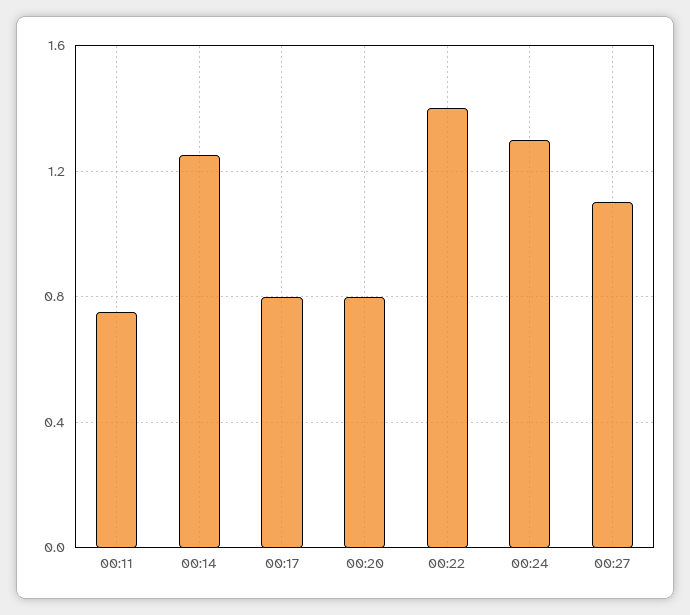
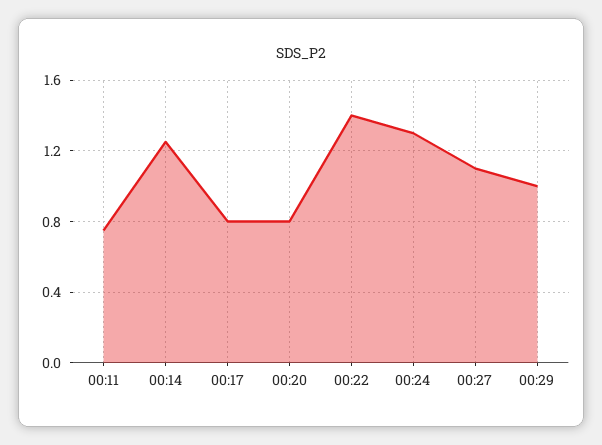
00:29: none -> 1

